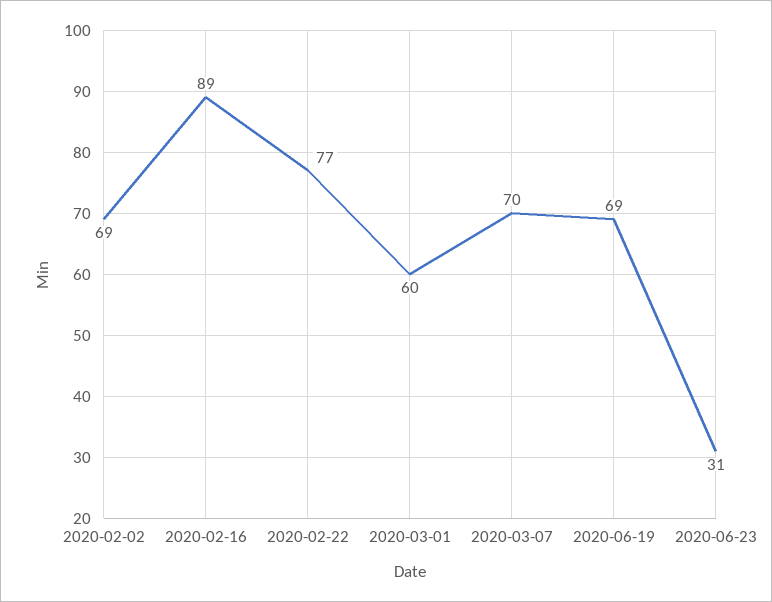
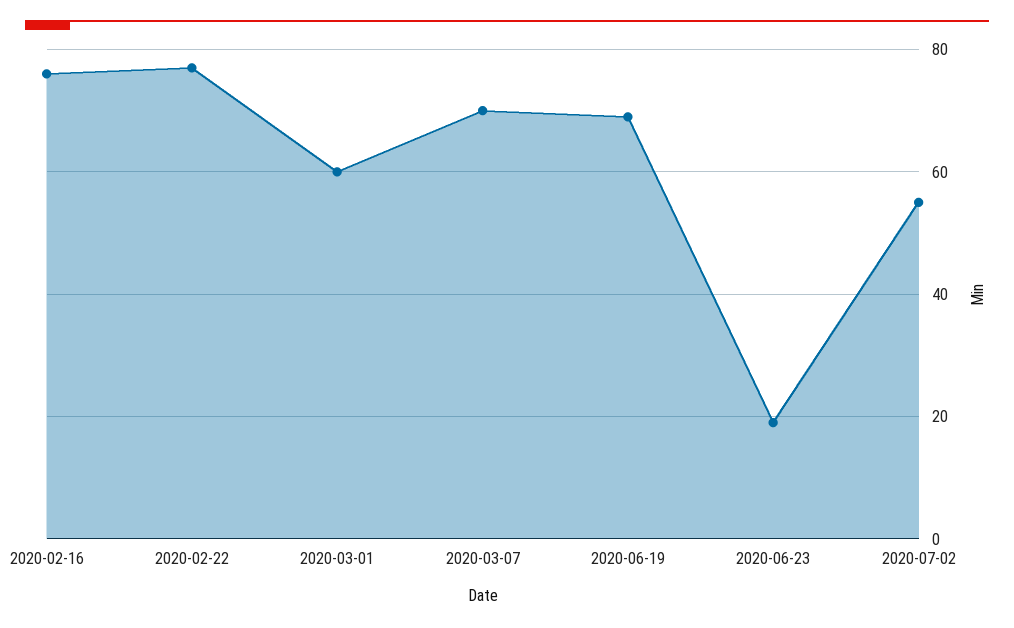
2020-02-02: 69 -> none
2020-02-16: 89 -> 75
2020-06-23: 31 -> 20
2020-07-02: none -> 55

